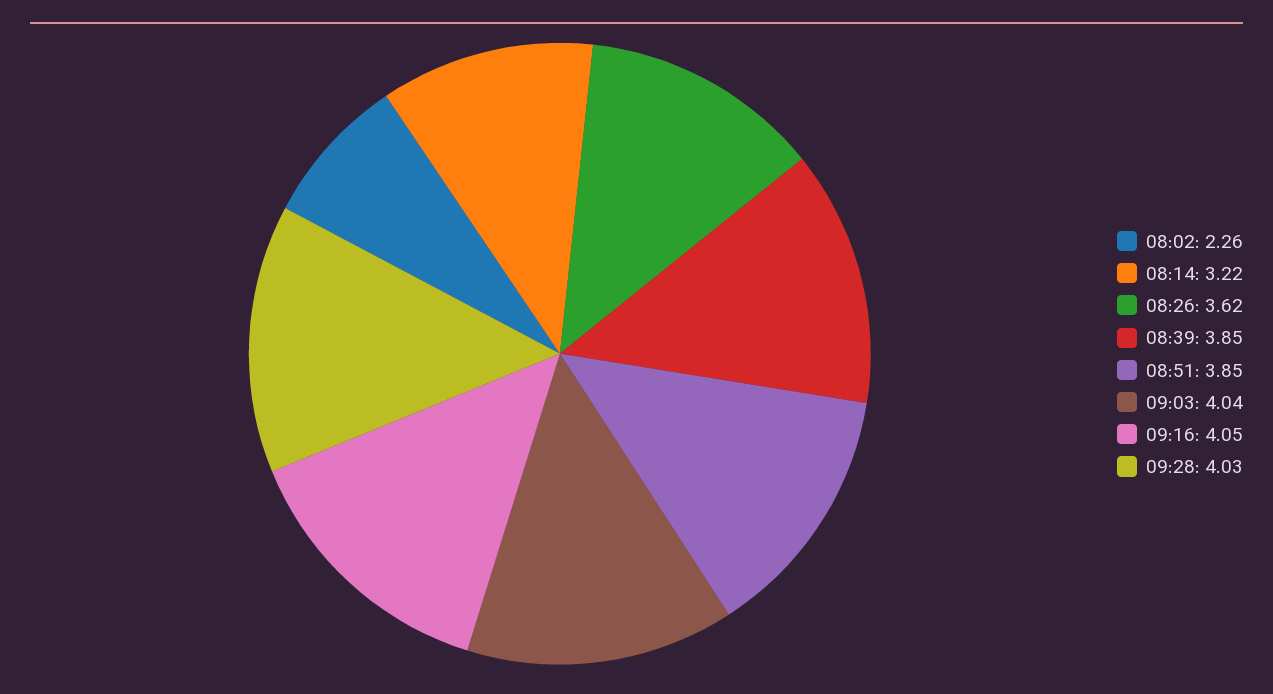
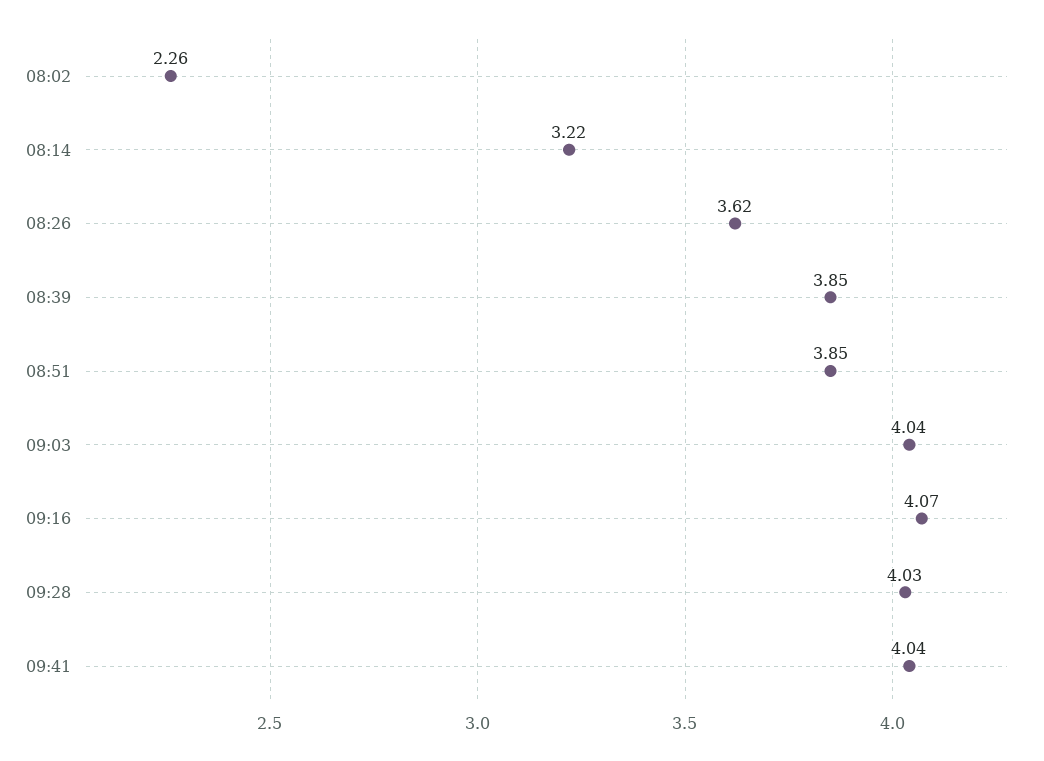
09:16: 4.05 -> 4.07
09:41: none -> 4.04

